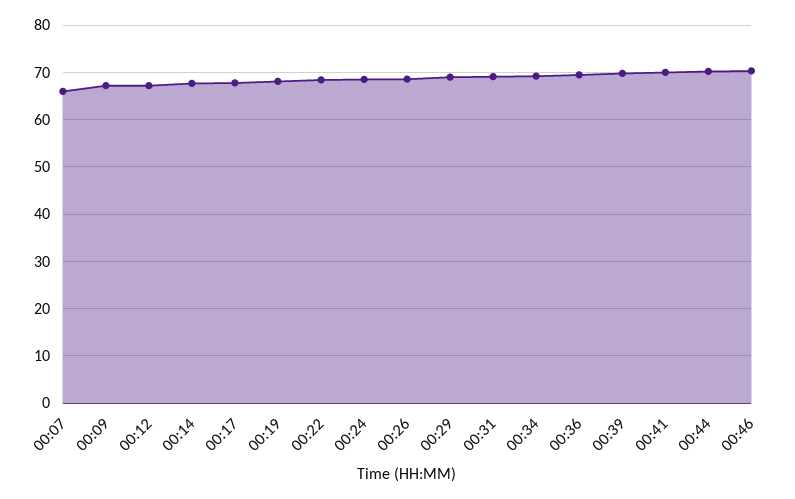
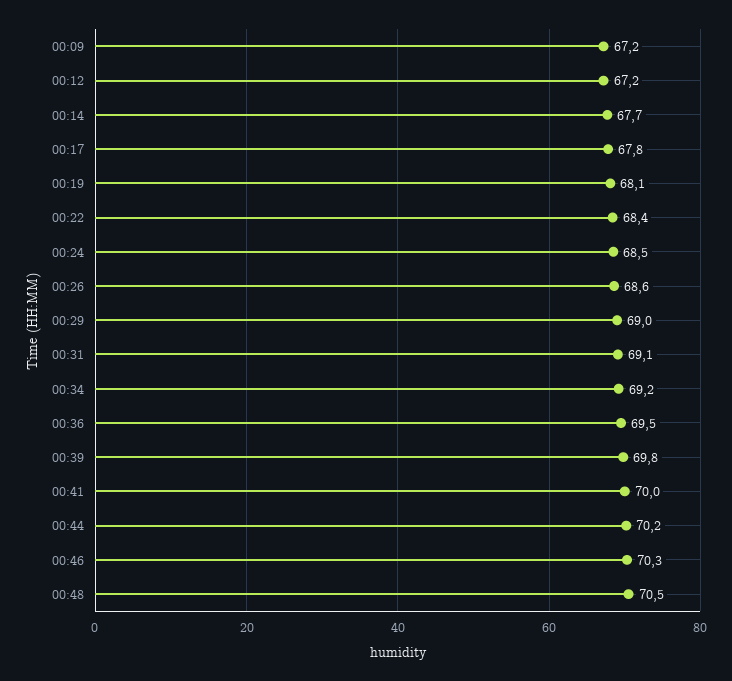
00:07: 66 -> none
00:48: none -> 70.5

